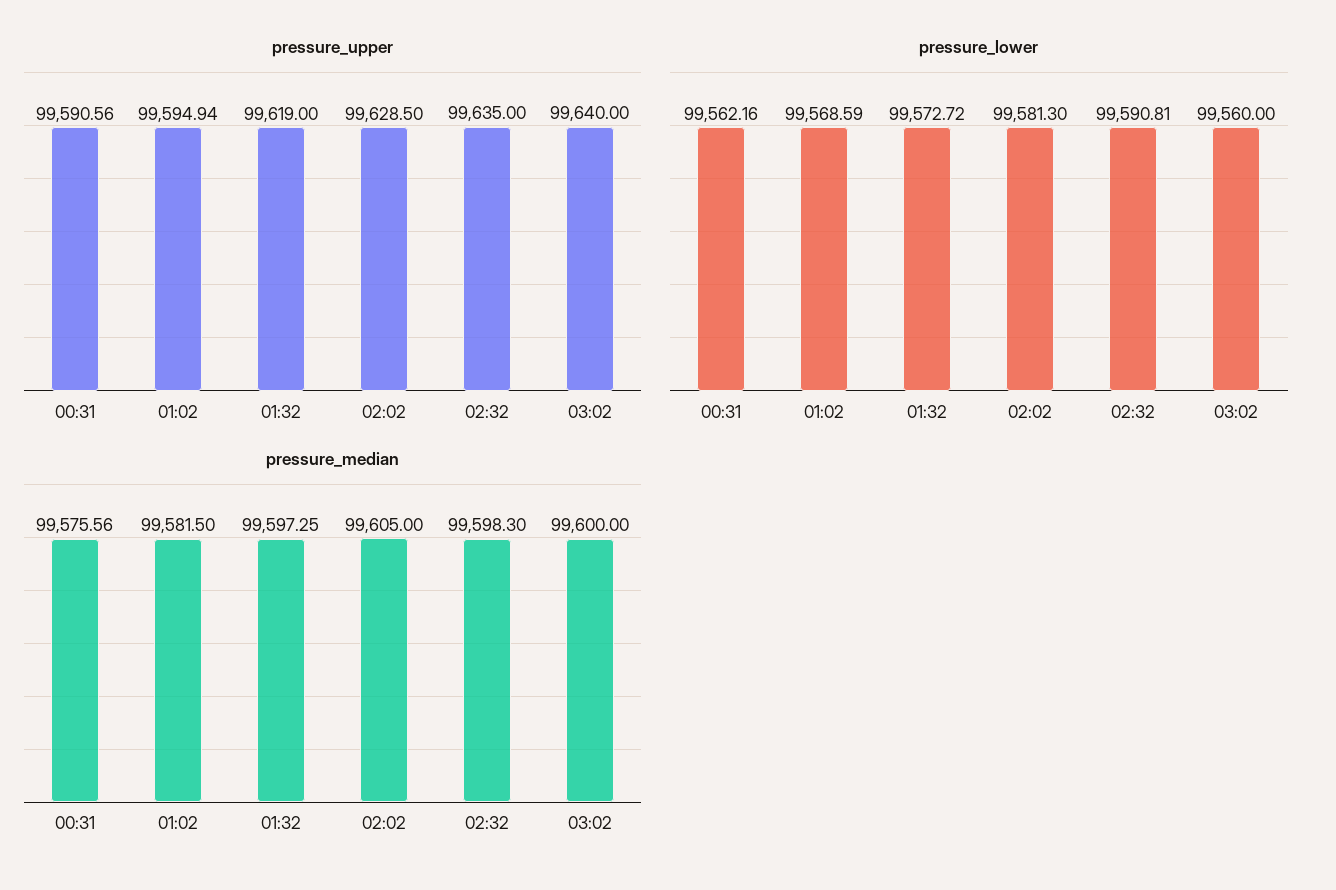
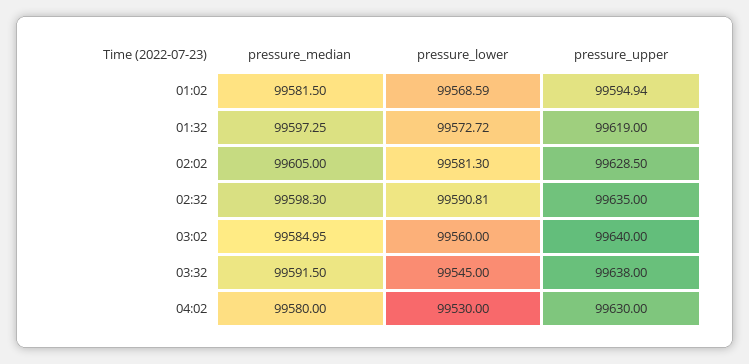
pressure_upper, 00:31: 99590.56 -> none
pressure_lower, 00:31: 99562.16 -> none
pressure_median, 00:31: 99575.56 -> none
pressure_median, 03:02: 99600 -> 99584.95
pressure_median, 03:32: none -> 99591.5
pressure_lower, 03:32: none -> 99545
pressure_upper, 03:32: none -> 99638
pressure_median, 04:02: none -> 99580
pressure_lower, 04:02: none -> 99530
pressure_upper, 04:02: none -> 99630

